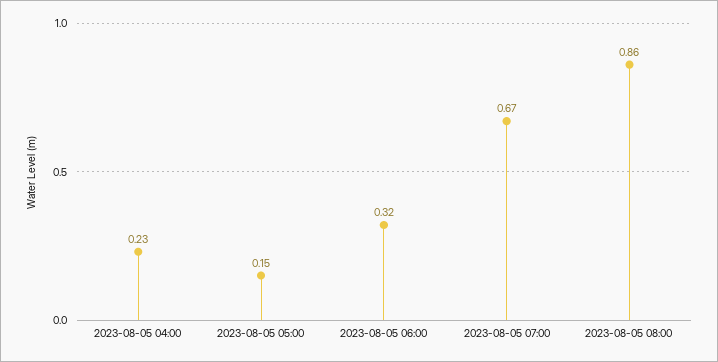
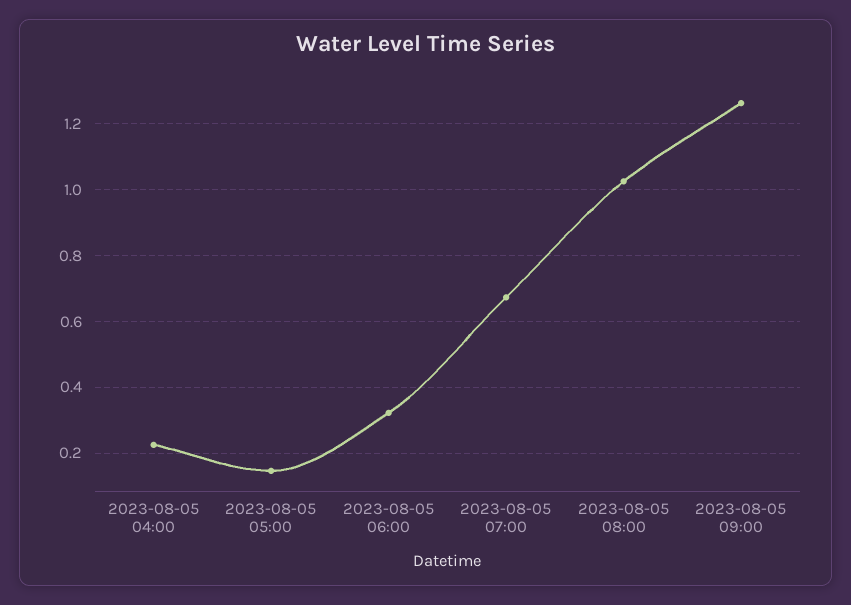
2023-08-05 08:00: 0.86 -> 1.02
2023-08-05 09:00: none -> 1.26

